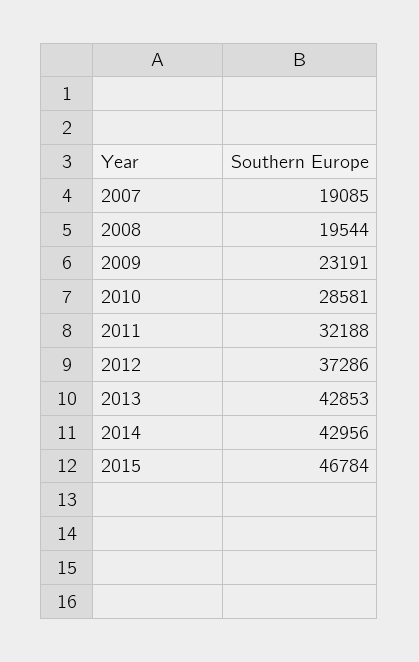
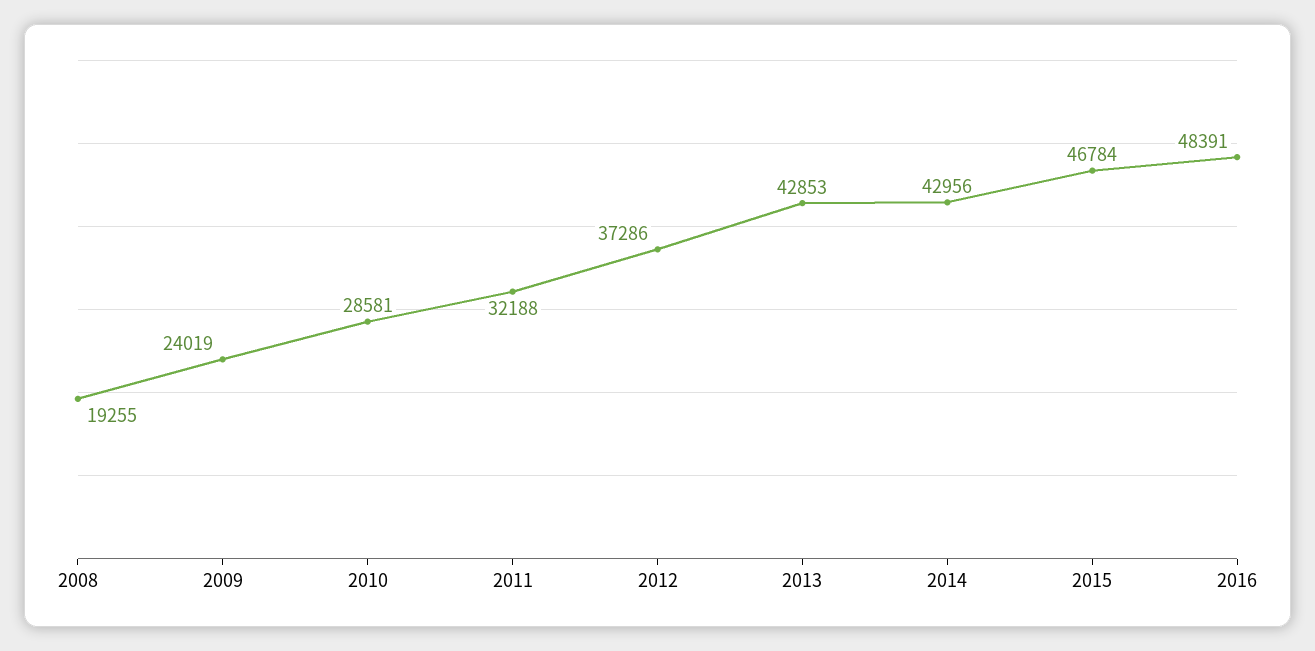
2007: 19085 -> none
2008: 19544 -> 19255
2009: 23191 -> 24019
2016: none -> 48391

